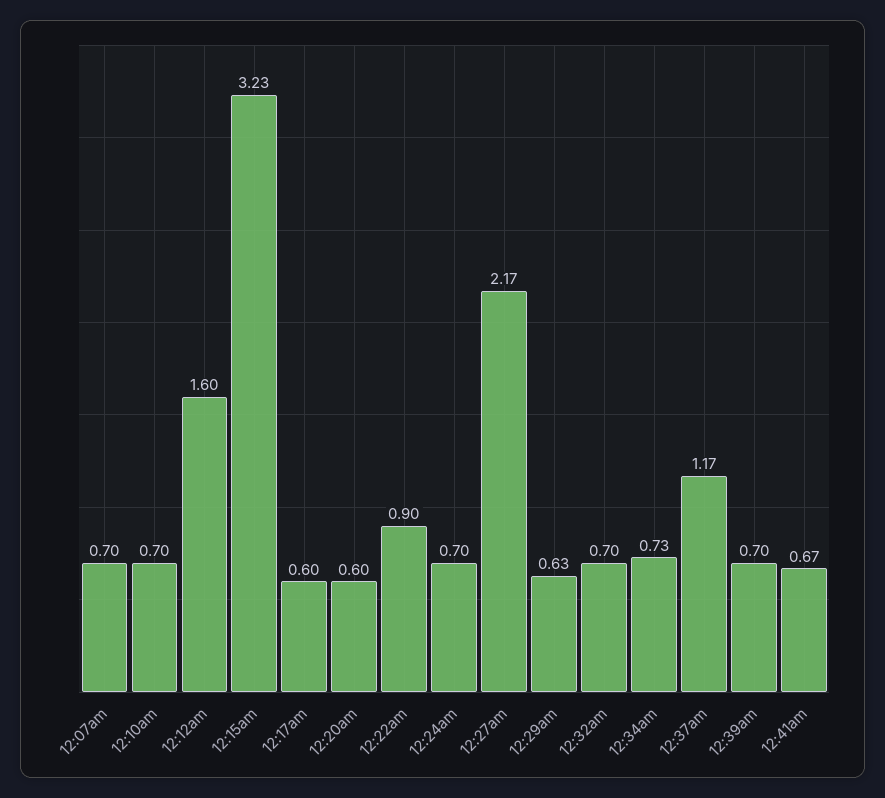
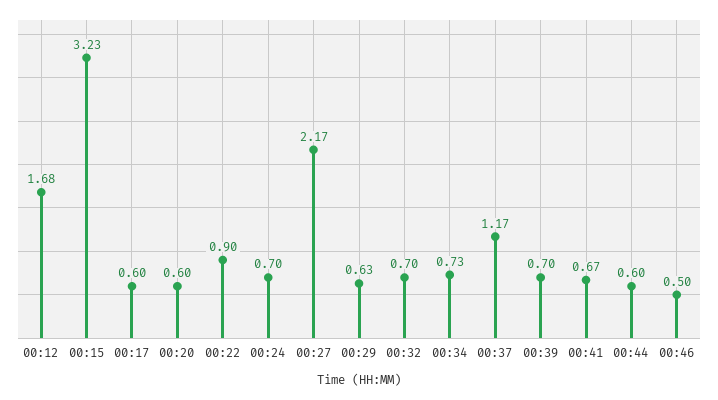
12:07am: 0.7 -> none
12:10am: 0.7 -> none
12:12am: 1.6 -> 1.68
00:44: none -> 0.6
00:46: none -> 0.5

